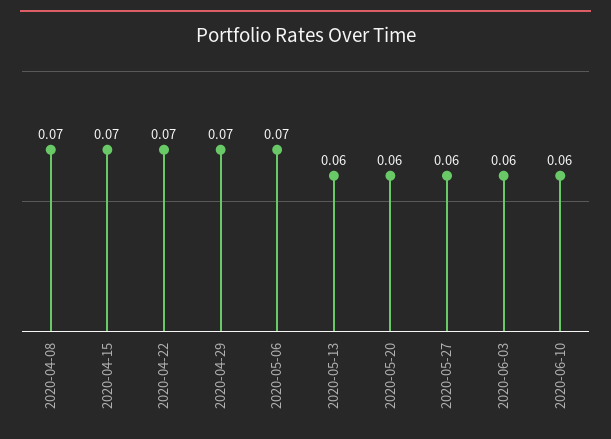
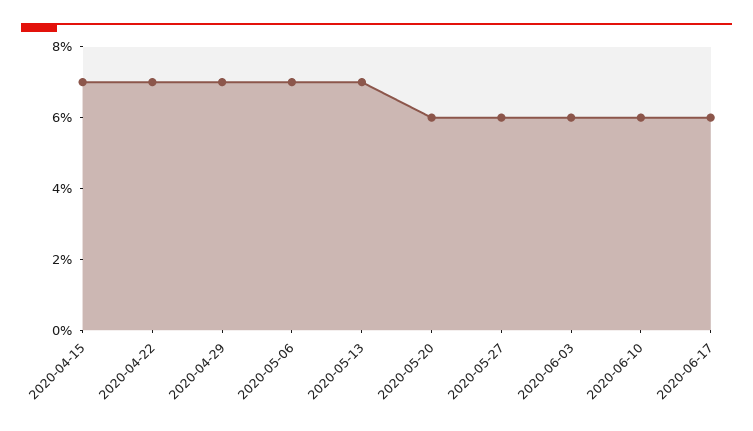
2020-04-08: 0.07 -> none
2020-05-13: 0.06 -> 0.07
2020-06-17: none -> 0.06

